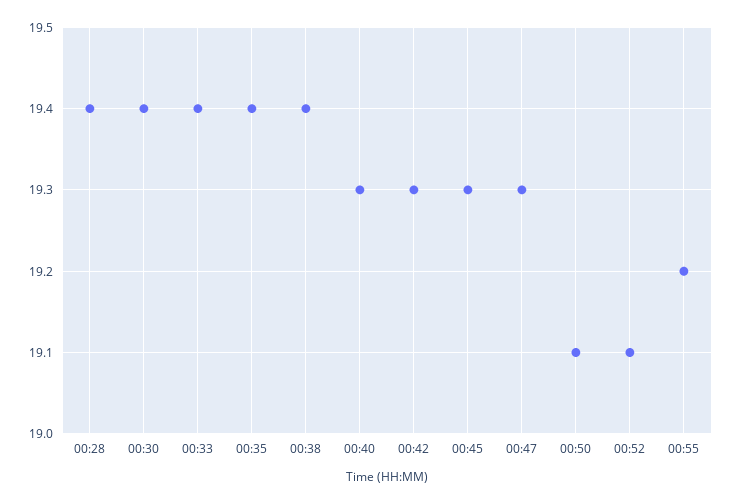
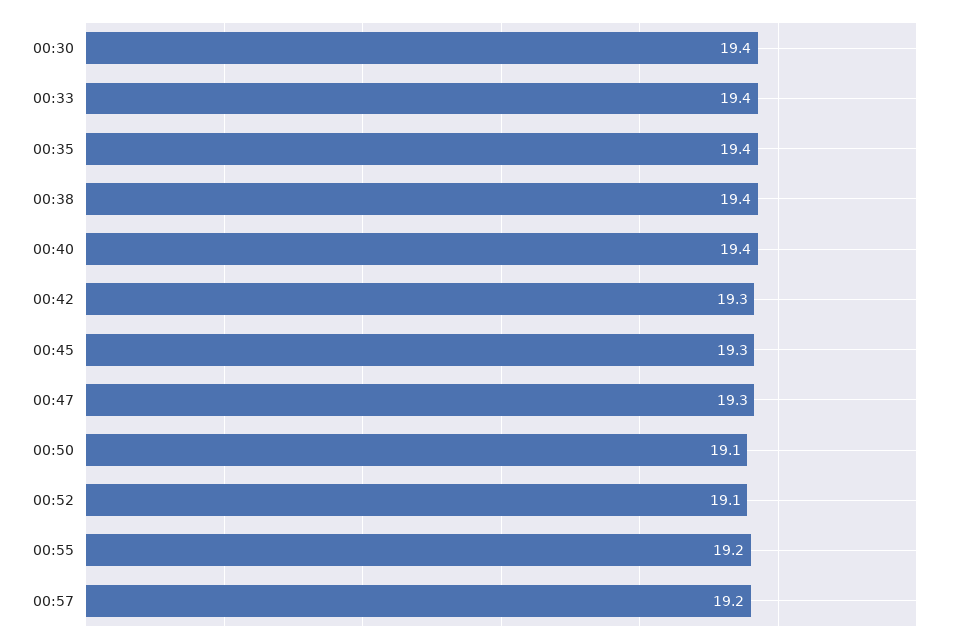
00:28: 19.4 -> none
00:40: 19.3 -> 19.4
00:57: none -> 19.2

